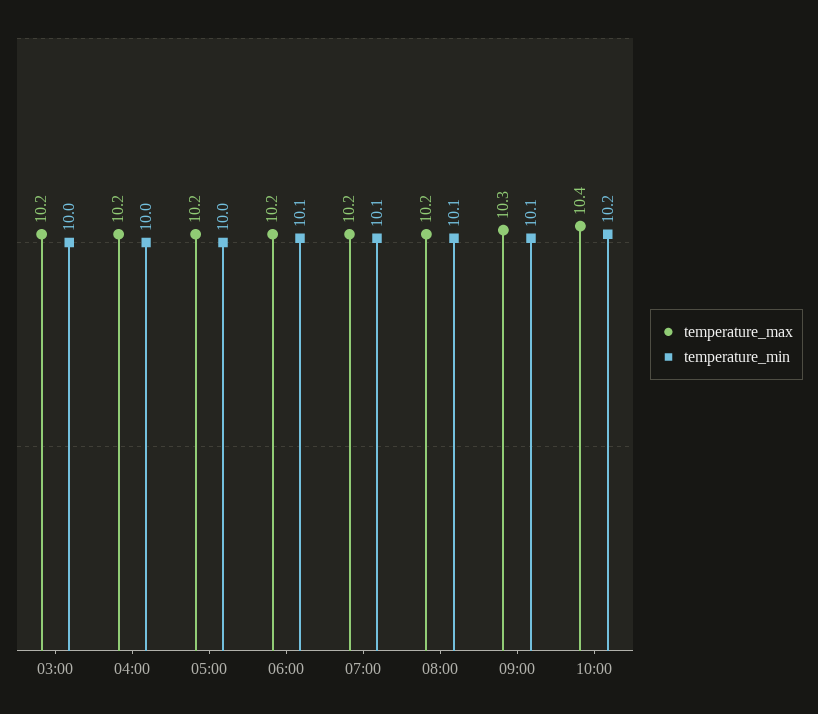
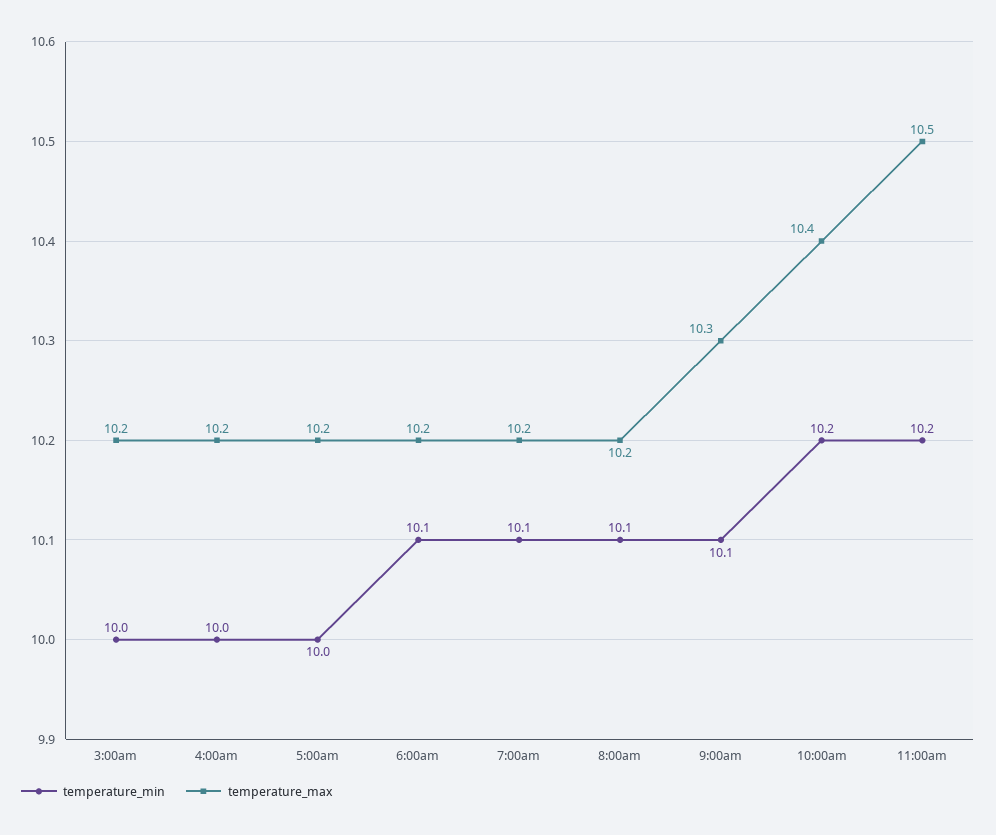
temperature_min, 11:00am: none -> 10.2
temperature_max, 11:00am: none -> 10.5

